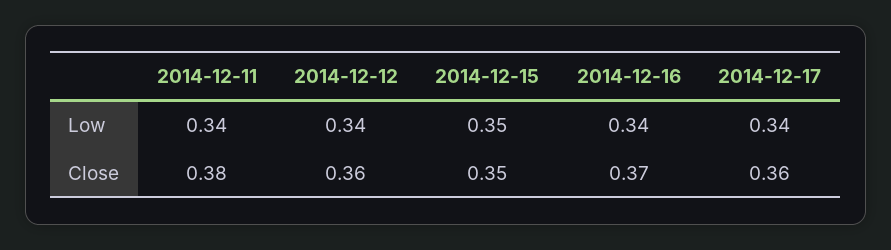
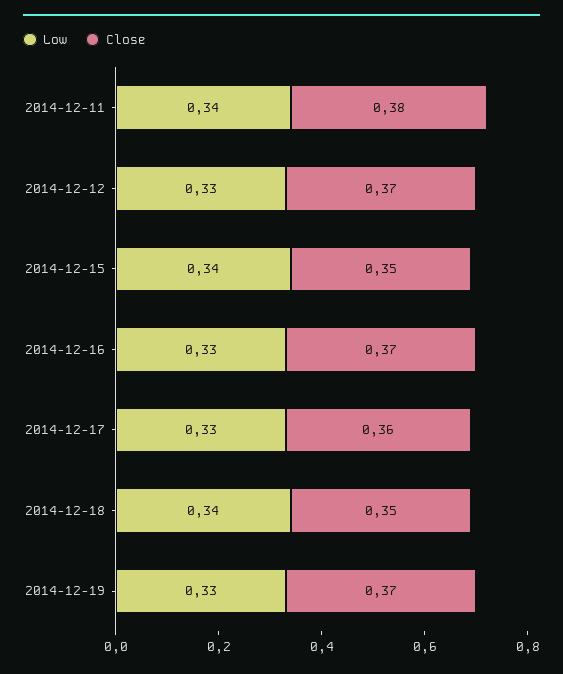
Low, 2014-12-12: 0.34 -> 0.33
Low, 2014-12-15: 0.35 -> 0.34
Low, 2014-12-16: 0.34 -> 0.33
Low, 2014-12-17: 0.34 -> 0.33
Close, 2014-12-12: 0.36 -> 0.37
Low, 2014-12-18: none -> 0.34
Close, 2014-12-18: none -> 0.35
Low, 2014-12-19: none -> 0.33
Close, 2014-12-19: none -> 0.37

